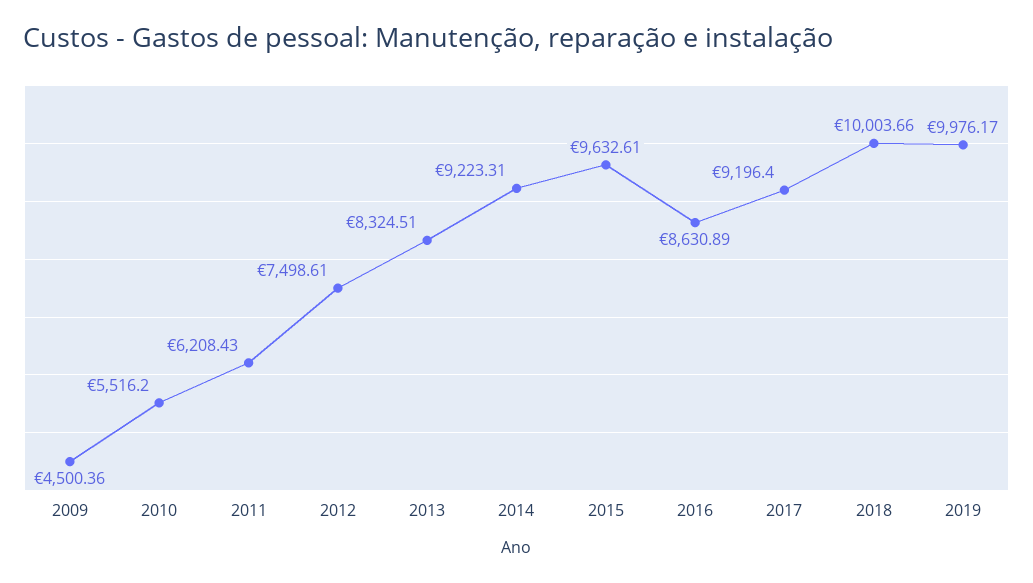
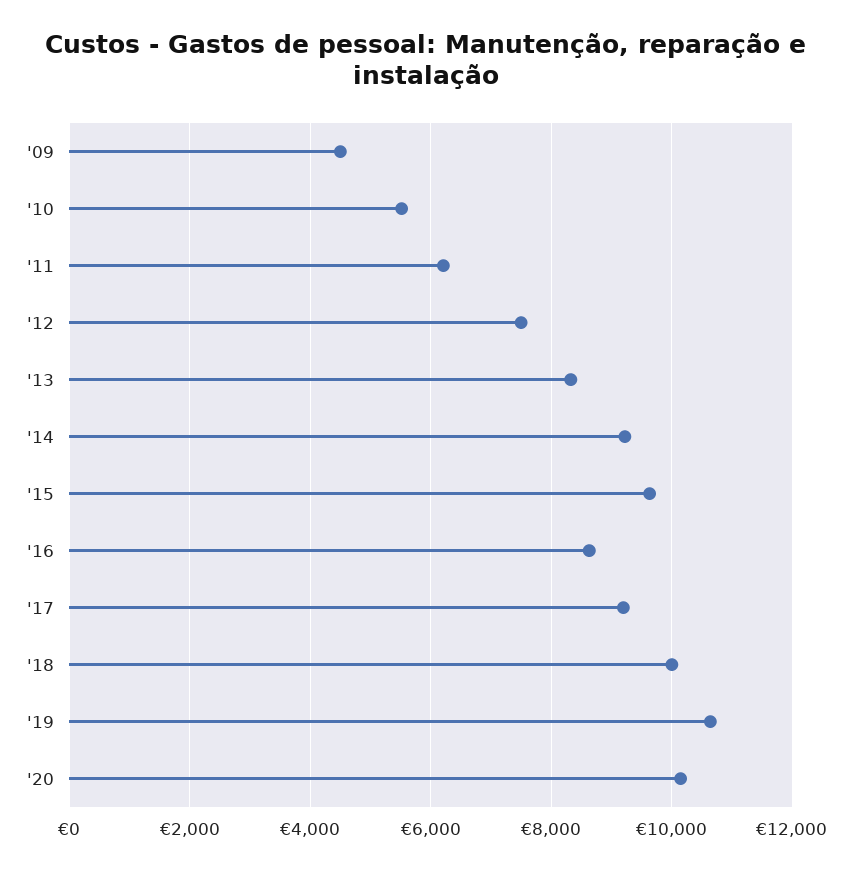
2019: 9976.17 -> 10600
'20: none -> 10200

